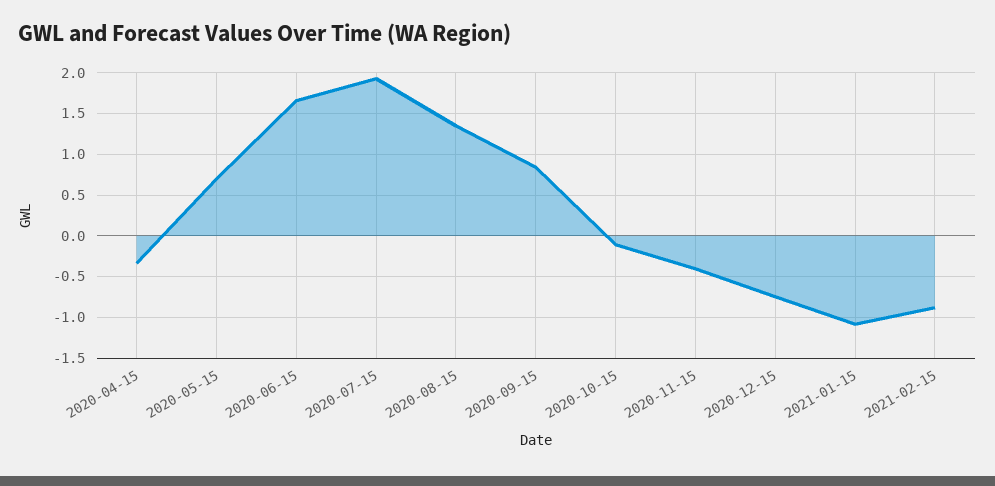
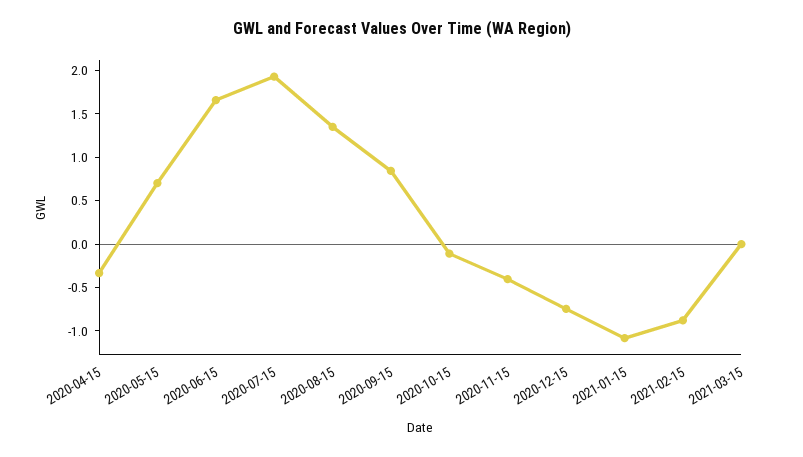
2021-03-15: none -> 0

